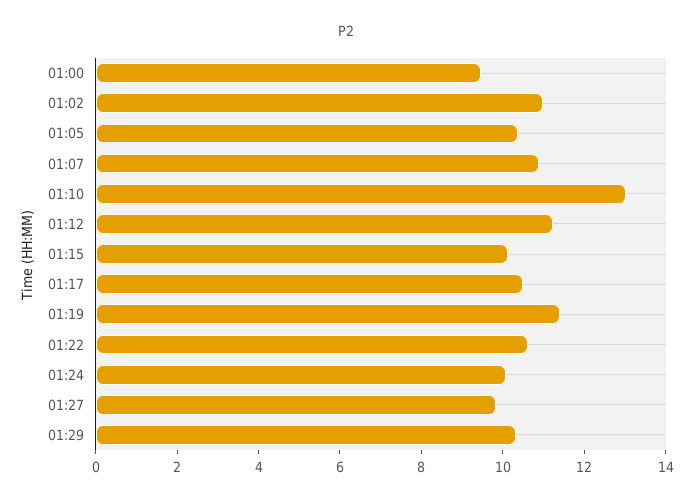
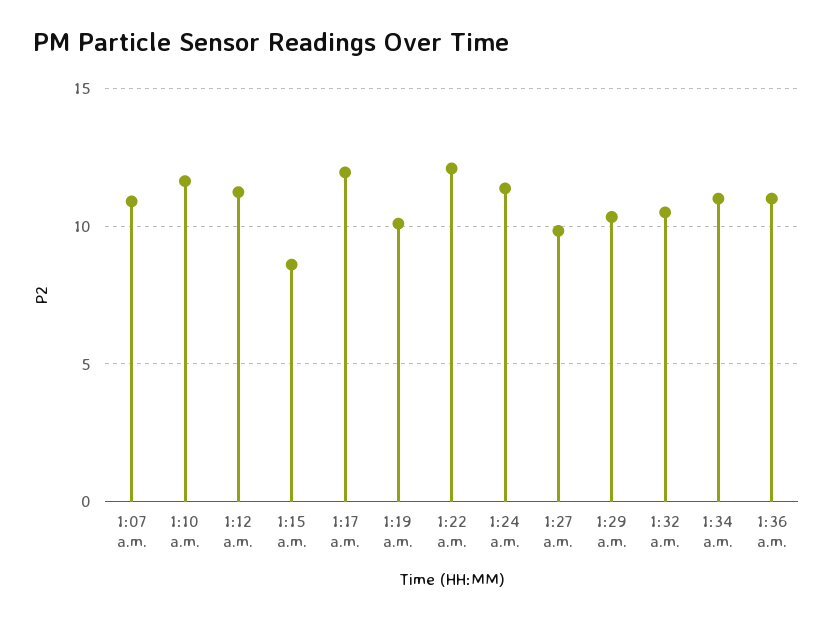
01:00: 9.5 -> none
01:02: 11 -> none
01:05: 10.5 -> none
01:10: 13 -> 11.5
01:15: 10 -> 8.5
01:17: 10.5 -> 12
01:19: 11.5 -> 10
01:22: 10.5 -> 12
01:24: 10 -> 11.5
1:32 a.m.: none -> 10.5
1:34 a.m.: none -> 11
1:36 a.m.: none -> 11

